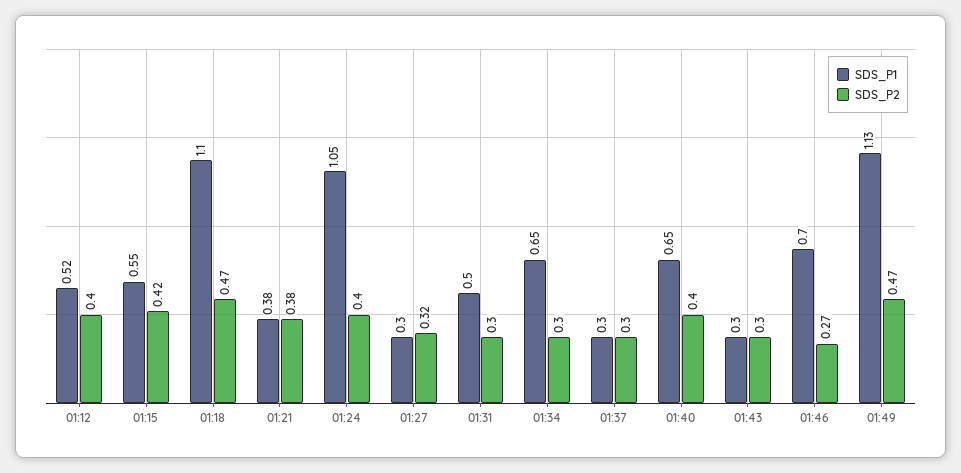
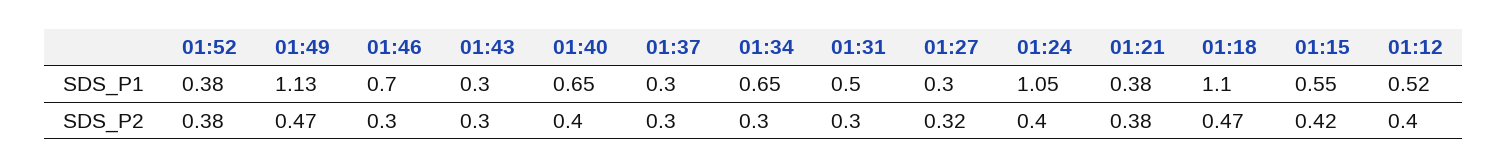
SDS_P2, 01:46: 0.27 -> 0.3
SDS_P1, 01:52: none -> 0.38
SDS_P2, 01:52: none -> 0.38

